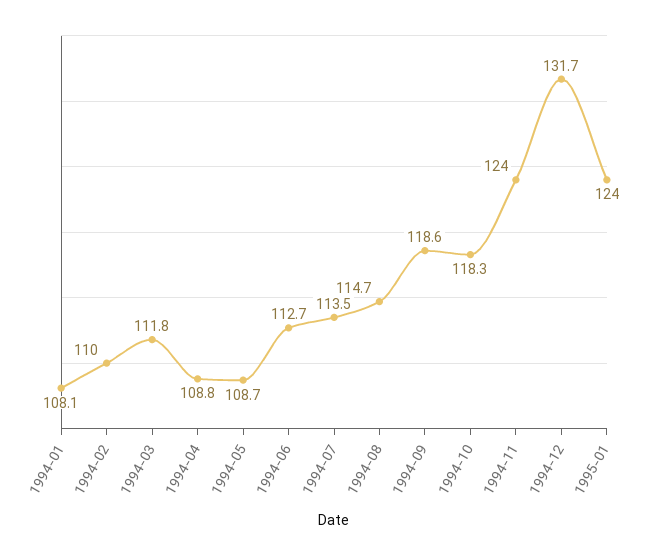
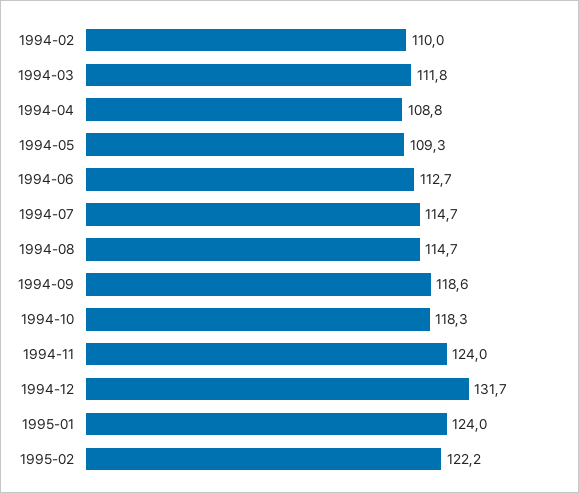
1994-01: 108.1 -> none
1994-05: 108.7 -> 109.3
1994-07: 113.5 -> 114.7
1995-02: none -> 122.2

